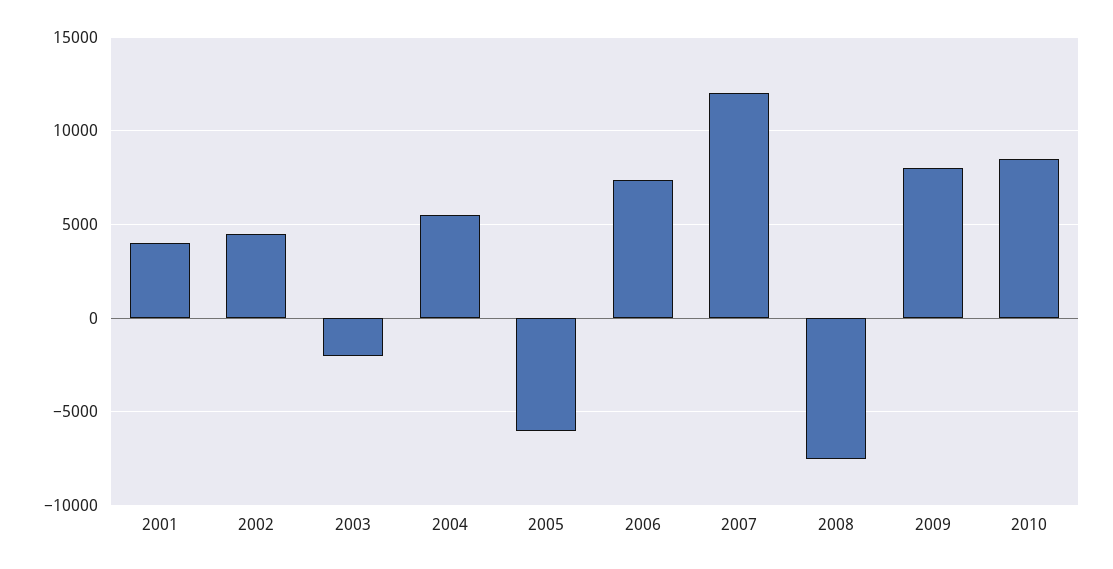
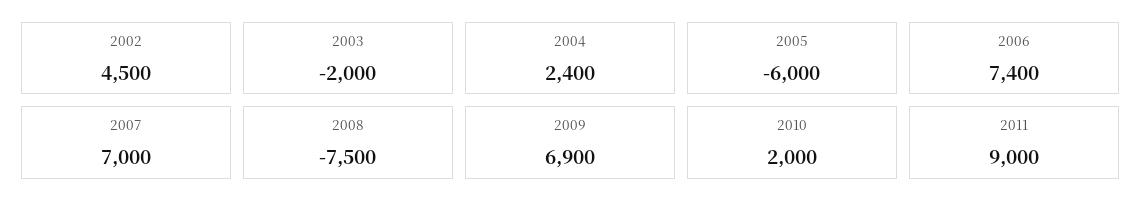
2001: 4000 -> none
2004: 5500 -> 2400
2007: 12000 -> 7000
2009: 8000 -> 6900
2010: 8500 -> 2000
2011: none -> 9000

